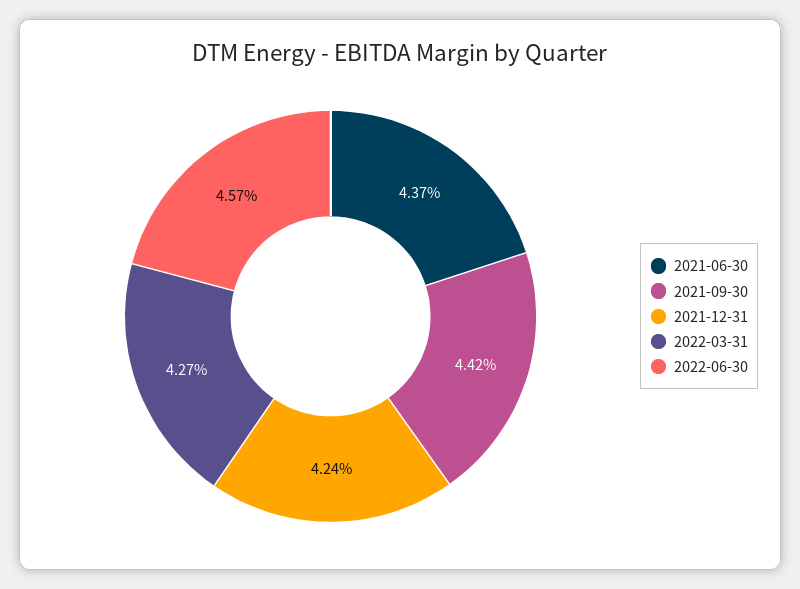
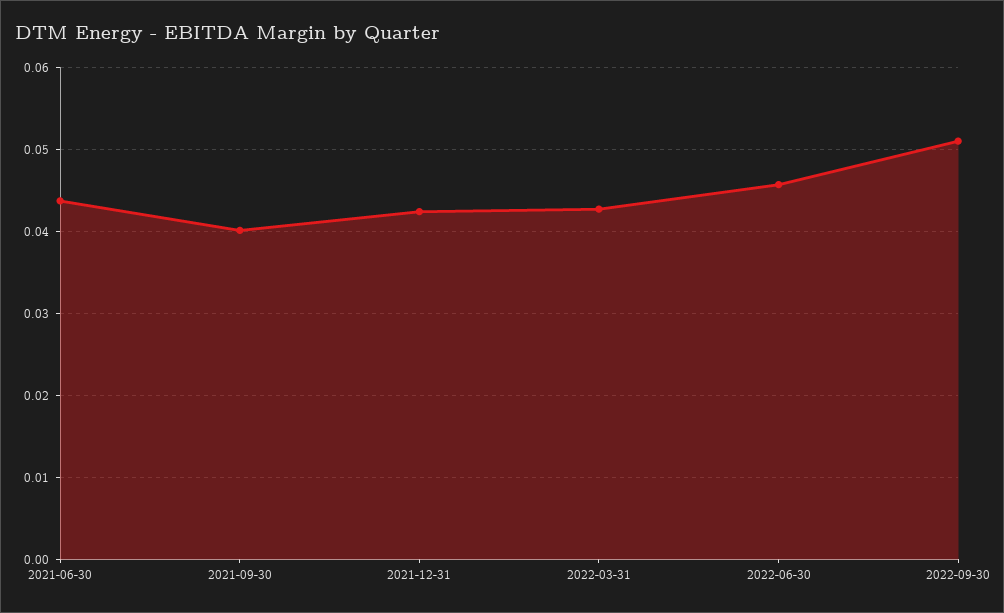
2021-09-30: 0.0442 -> 0.04
2022-09-30: none -> 0.051

